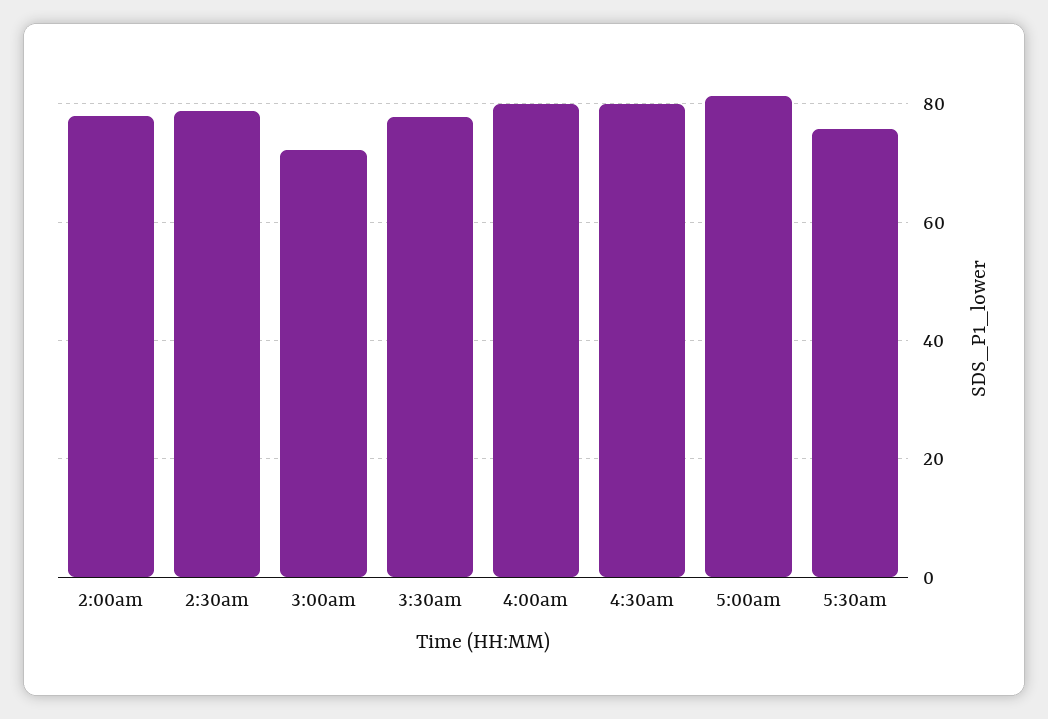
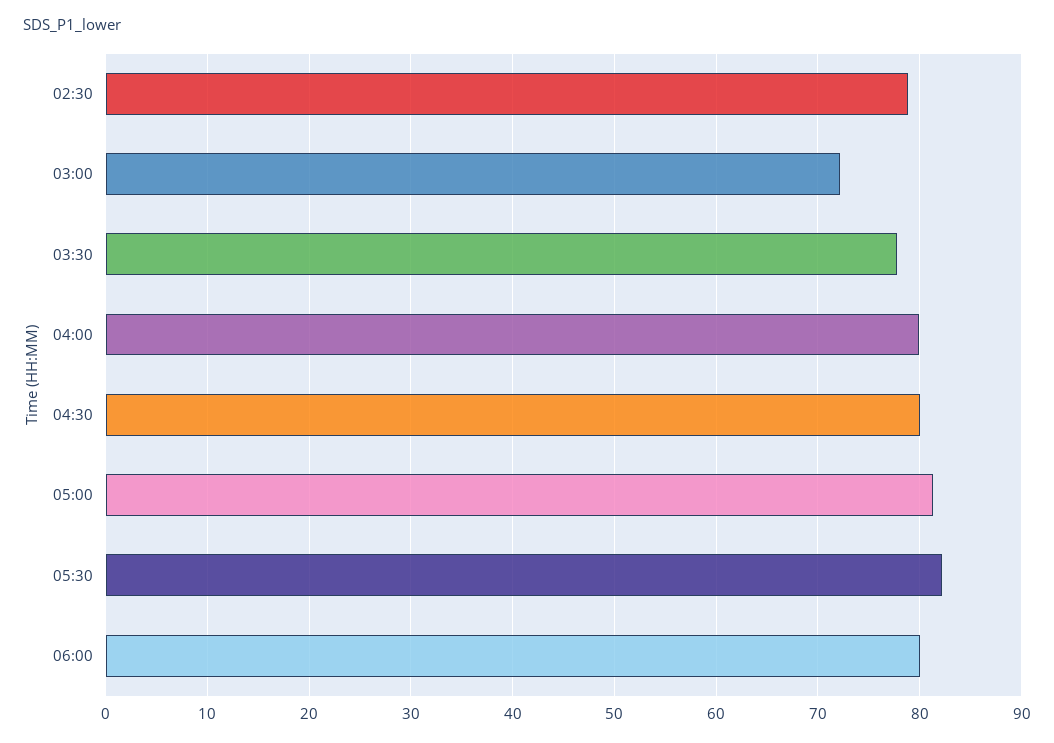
2:00am: 78 -> none
5:30am: 76 -> 82
06:00: none -> 80

